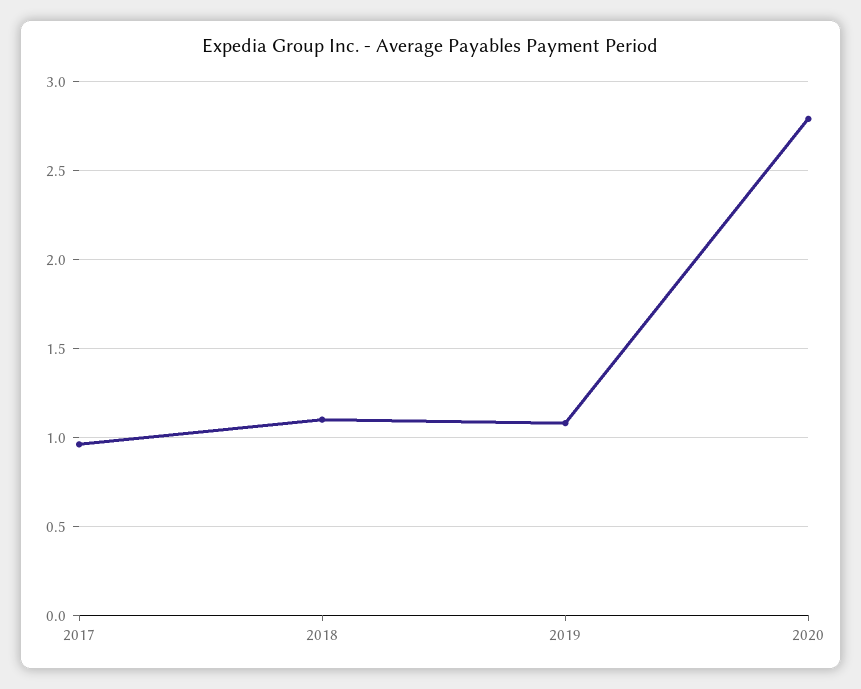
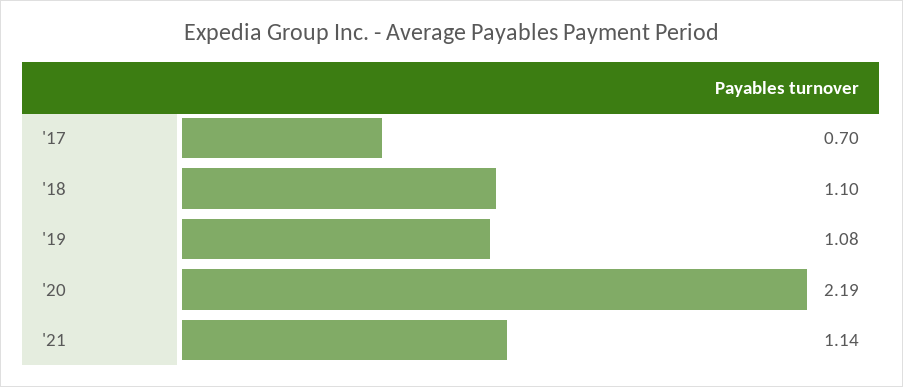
2017: 0.95 -> 0.7
2020: 2.8 -> 2.19
'21: none -> 1.14

